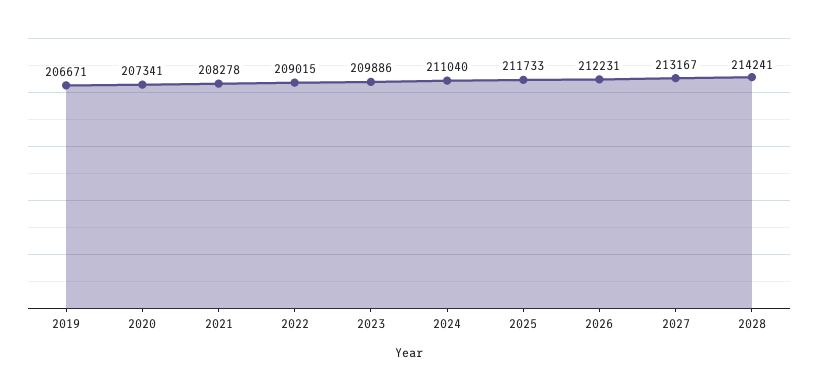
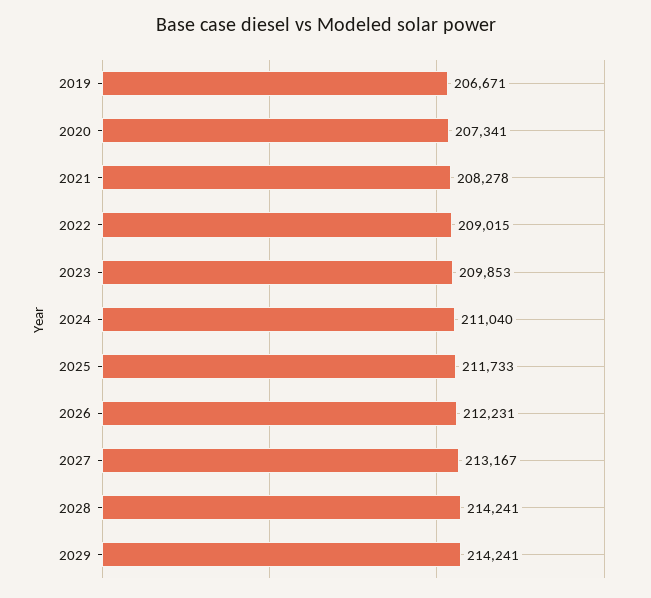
2023: 209886 -> 209853
2029: none -> 214241

